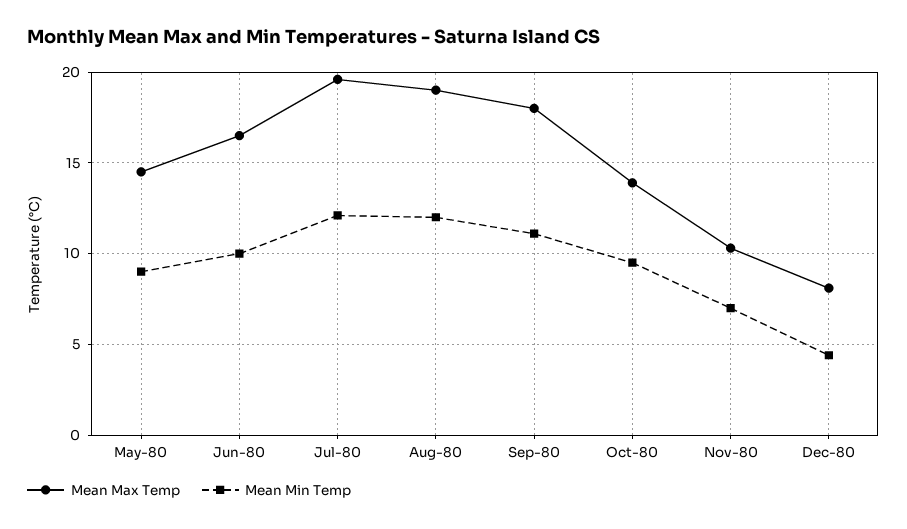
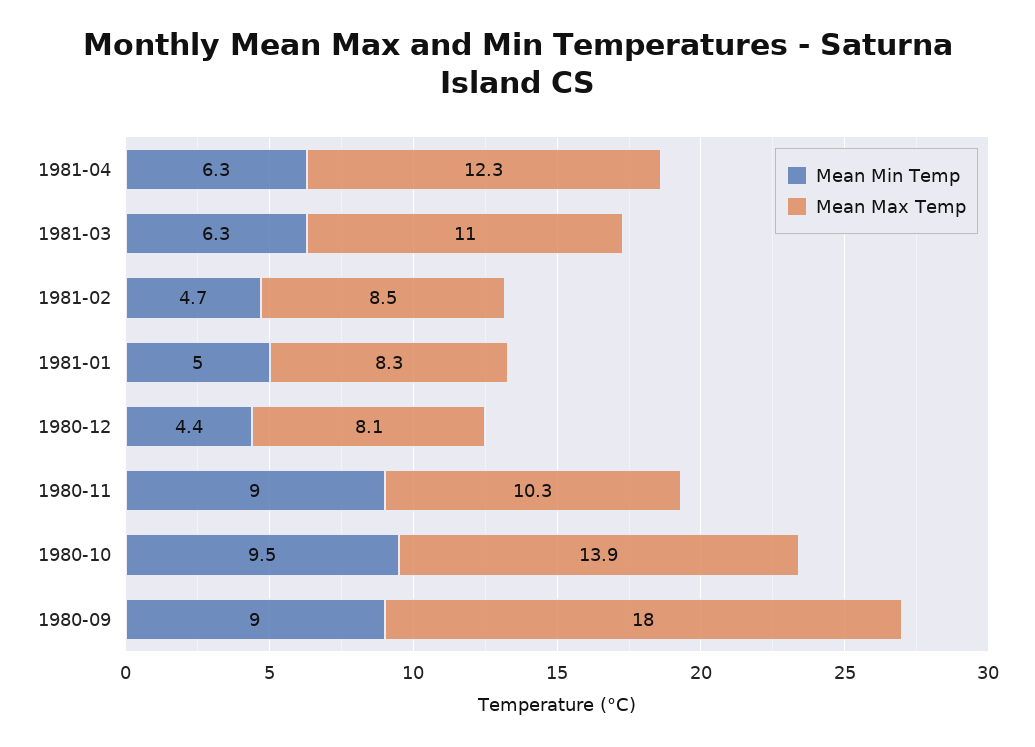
Mean Max Temp, May-80: 14.5 -> none
Mean Min Temp, May-80: 9 -> none
Mean Max Temp, Jun-80: 16.5 -> none
Mean Min Temp, Jun-80: 10 -> none
Mean Max Temp, Jul-80: 19.5 -> none
Mean Min Temp, Jul-80: 12 -> none
Mean Max Temp, Aug-80: 19 -> none
Mean Min Temp, Aug-80: 12 -> none
Mean Min Temp, Sep-80: 11 -> 9
Mean Min Temp, Nov-80: 7 -> 9
Mean Min Temp, 1981-04: none -> 6.3
Mean Max Temp, 1981-04: none -> 12.3
Mean Min Temp, 1981-03: none -> 6.3
Mean Max Temp, 1981-03: none -> 11
Mean Min Temp, 1981-02: none -> 4.7
Mean Max Temp, 1981-02: none -> 8.5
Mean Min Temp, 1981-01: none -> 5
Mean Max Temp, 1981-01: none -> 8.3

